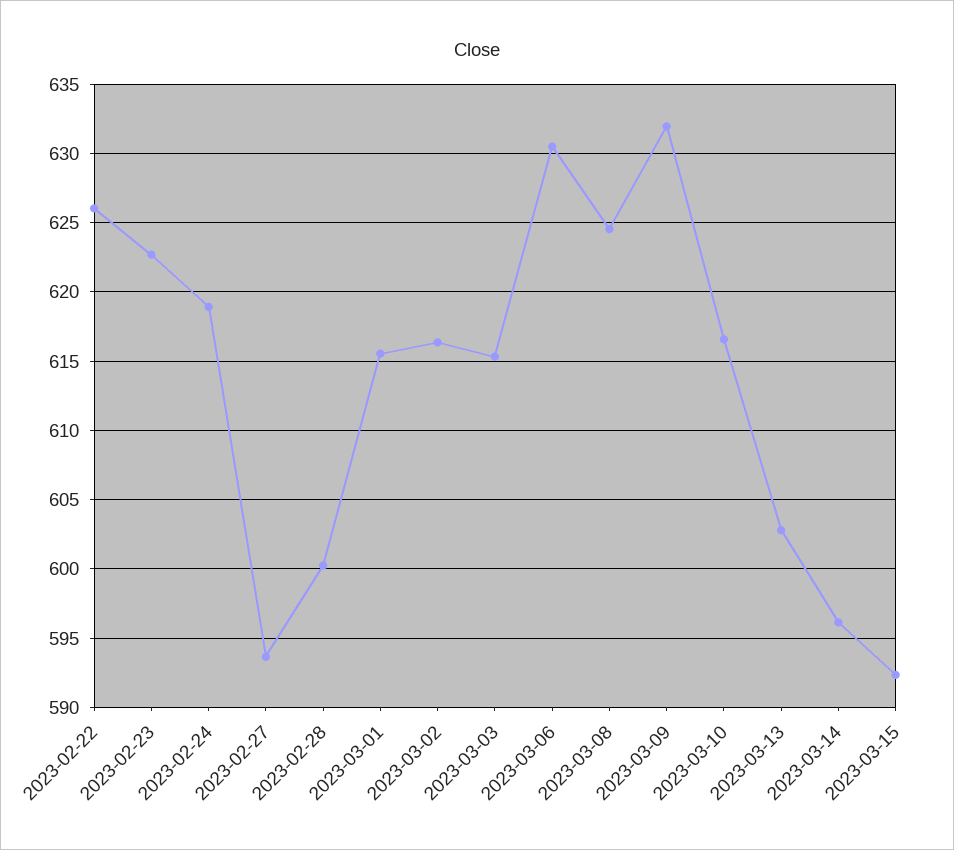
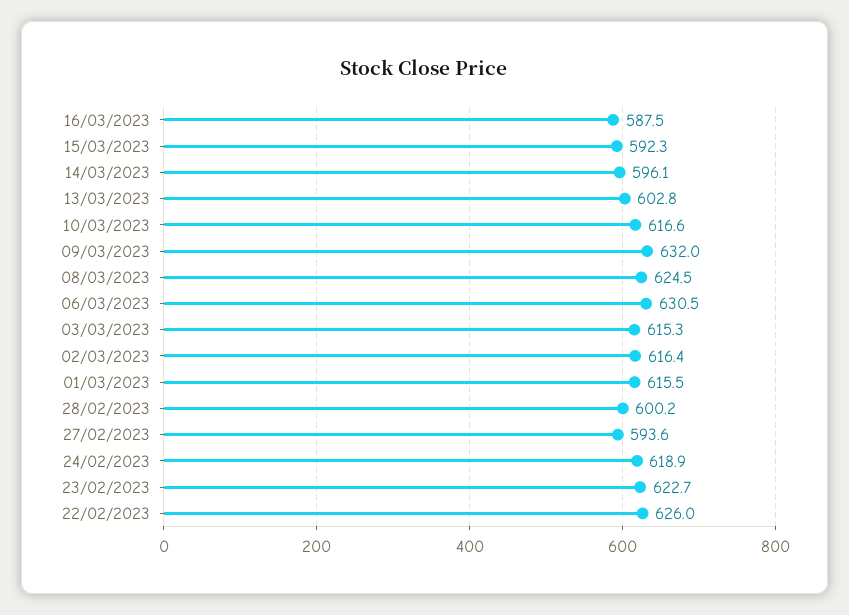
16/03/2023: none -> 587.5

